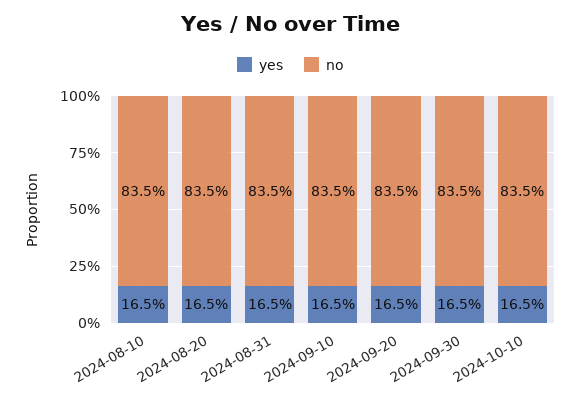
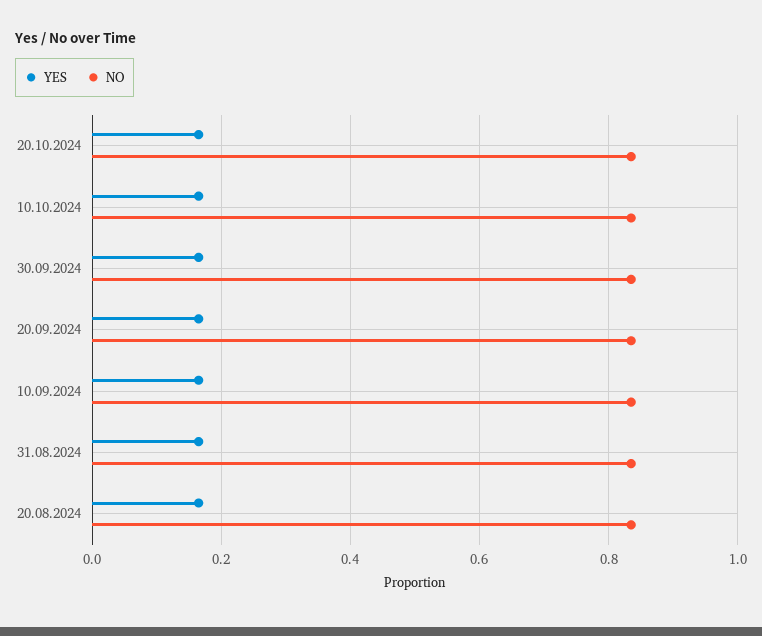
yes, 2024-08-10: 0.165 -> none
no, 2024-08-10: 0.835 -> none
yes, 20.10.2024: none -> 0.16
no, 20.10.2024: none -> 0.84

